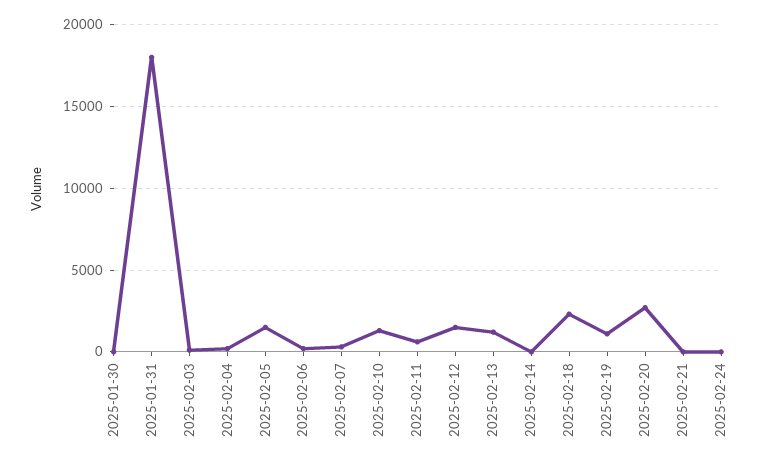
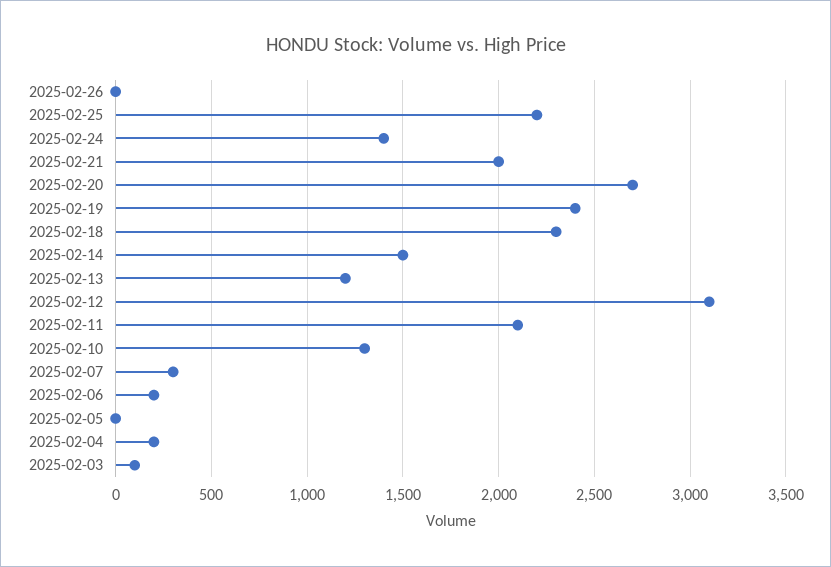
2025-01-30: 0 -> none
2025-01-31: 18000 -> none
2025-02-05: 1500 -> 0
2025-02-11: 500 -> 2100
2025-02-12: 1500 -> 3100
2025-02-14: 0 -> 1500
2025-02-19: 1000 -> 2400
2025-02-21: 0 -> 2000
2025-02-24: 0 -> 1400
2025-02-26: none -> 0
2025-02-25: none -> 2200

